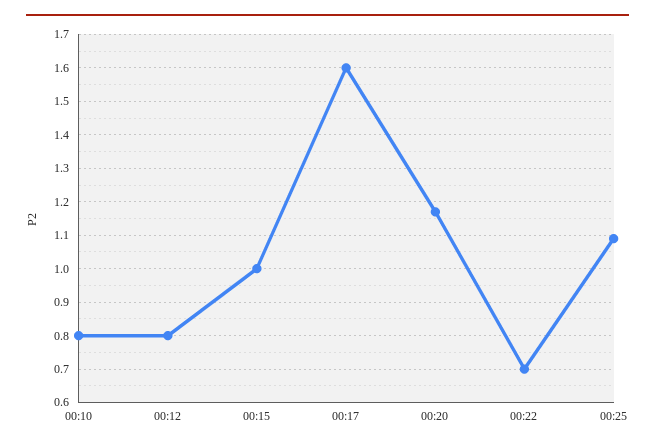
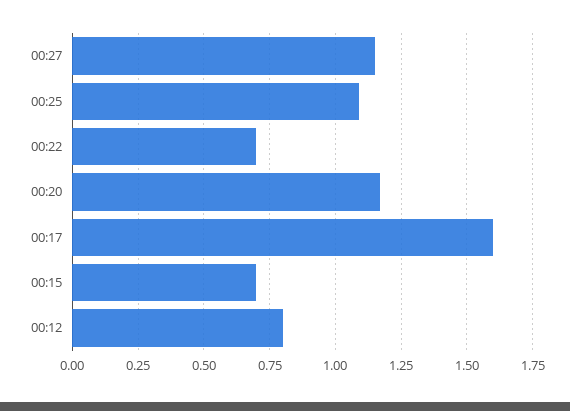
00:10: 0.8 -> none
00:15: 1 -> 0.7
00:27: none -> 1.15

